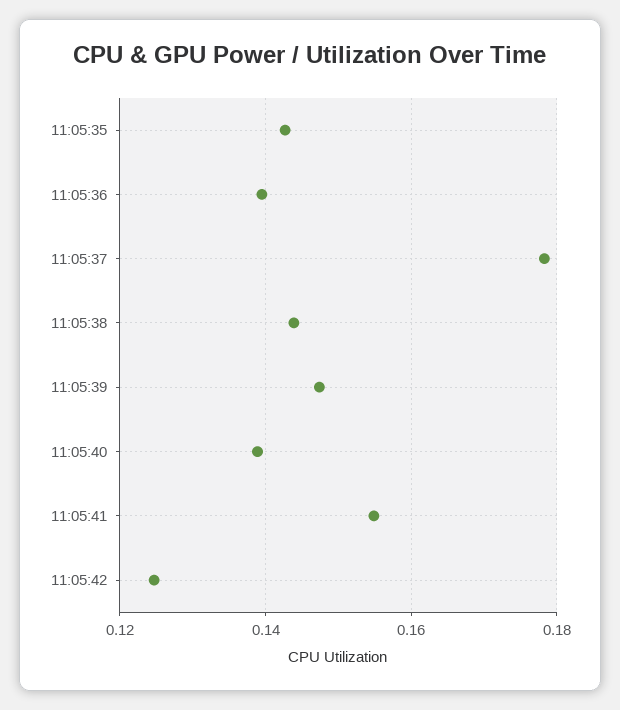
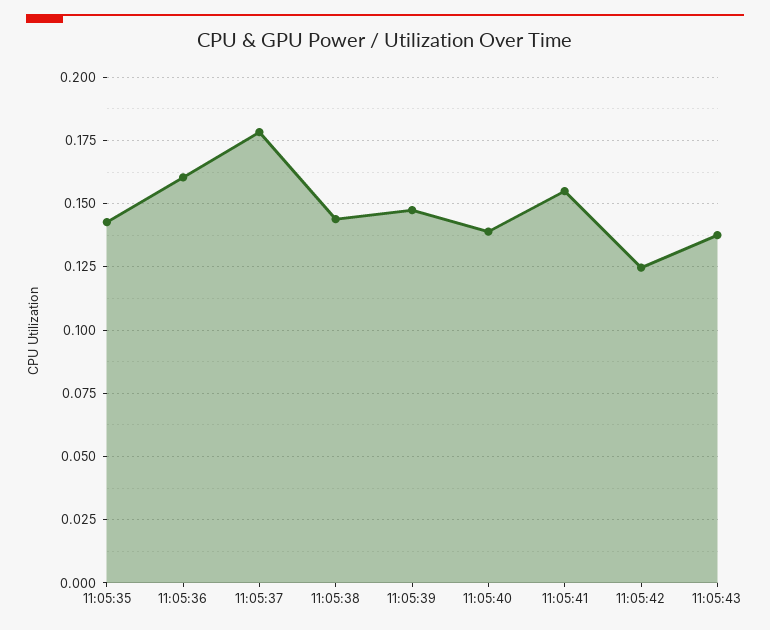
11:05:36: 0.14 -> 0.16
11:05:43: none -> 0.1375

